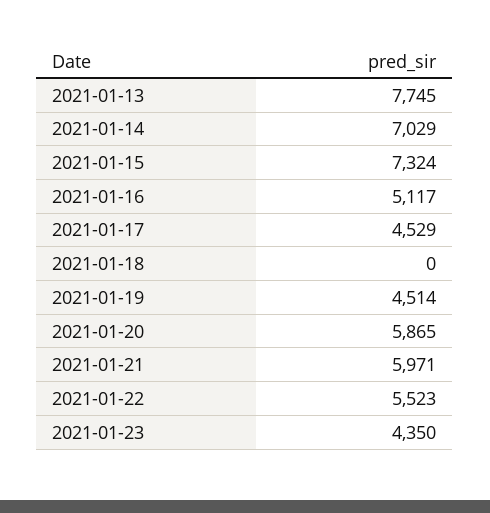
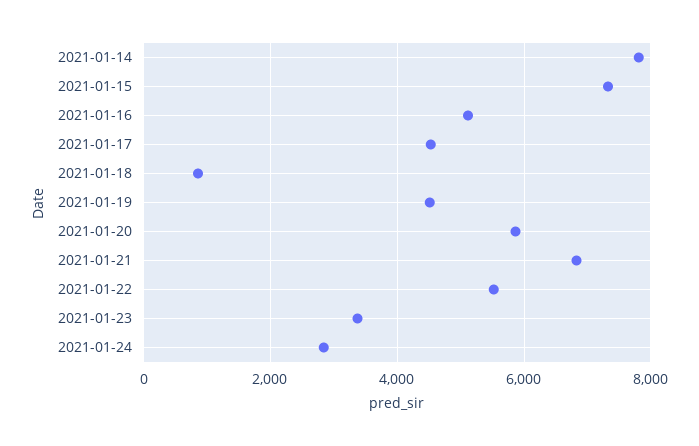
2021-01-13: 7745 -> none
2021-01-14: 7029 -> 7800
2021-01-18: 0 -> 800
2021-01-21: 5971 -> 6800
2021-01-23: 4350 -> 3400
2021-01-24: none -> 2800

